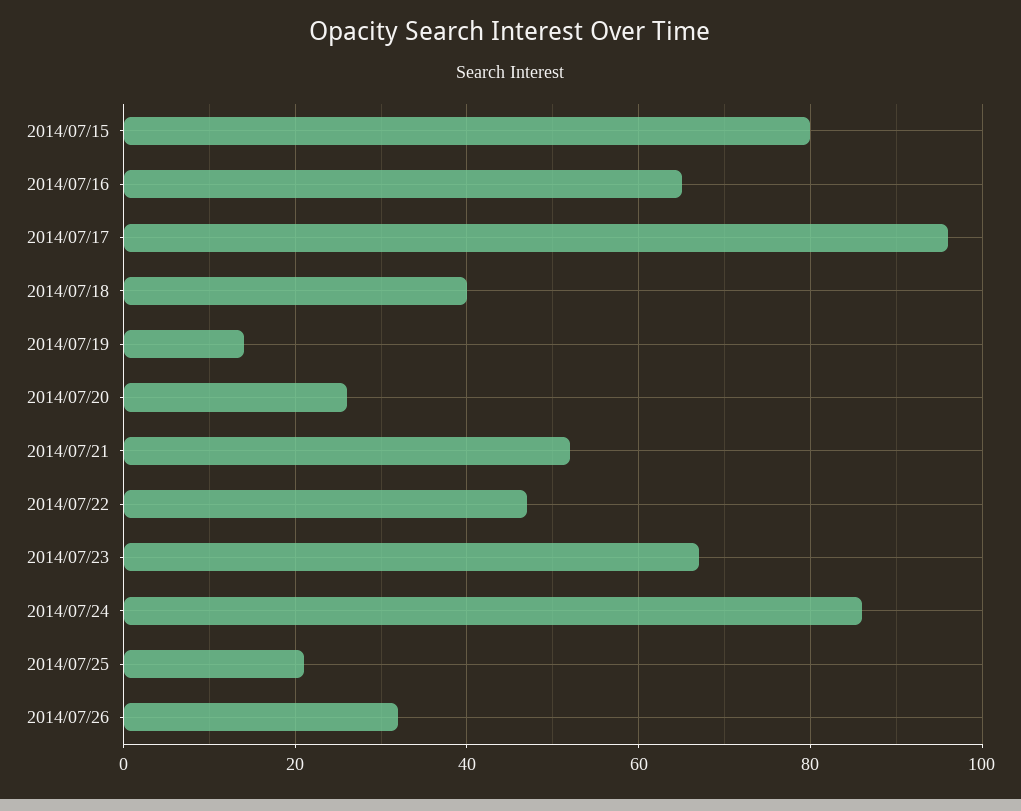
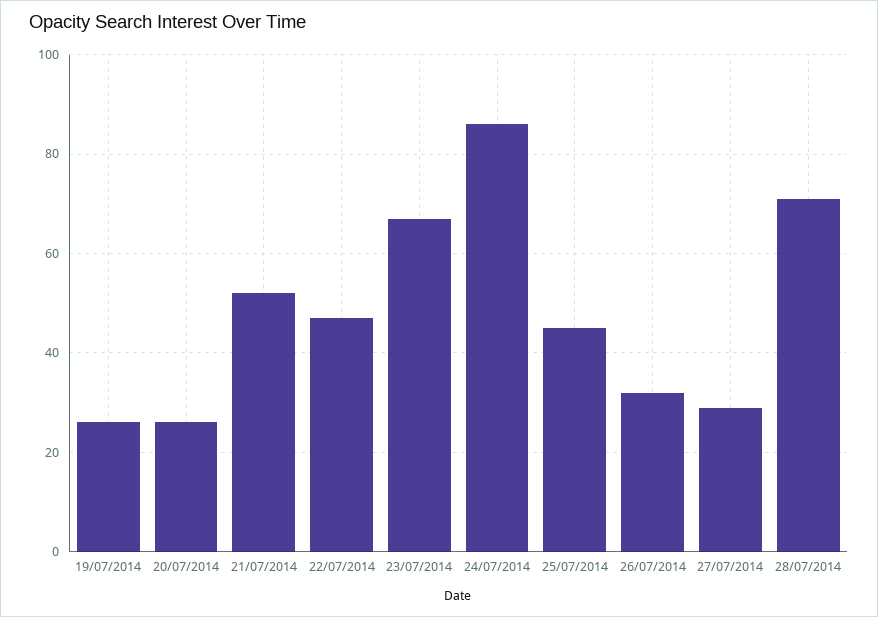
2014/07/15: 80 -> none
2014/07/16: 65 -> none
2014/07/17: 95 -> none
2014/07/18: 40 -> none
2014/07/19: 15 -> 25
2014/07/25: 20 -> 45
27/07/2014: none -> 30
28/07/2014: none -> 70

